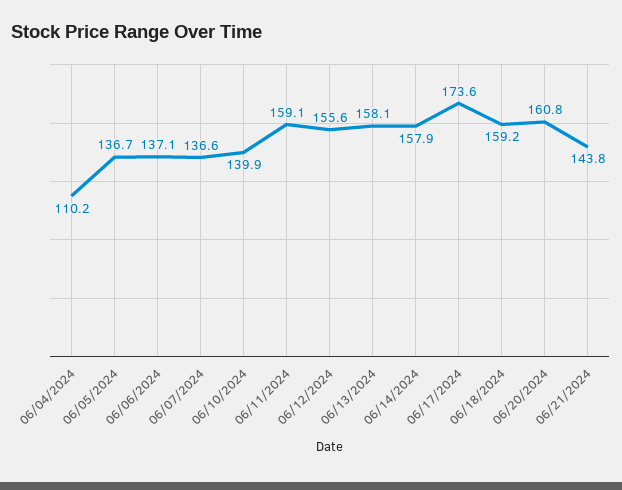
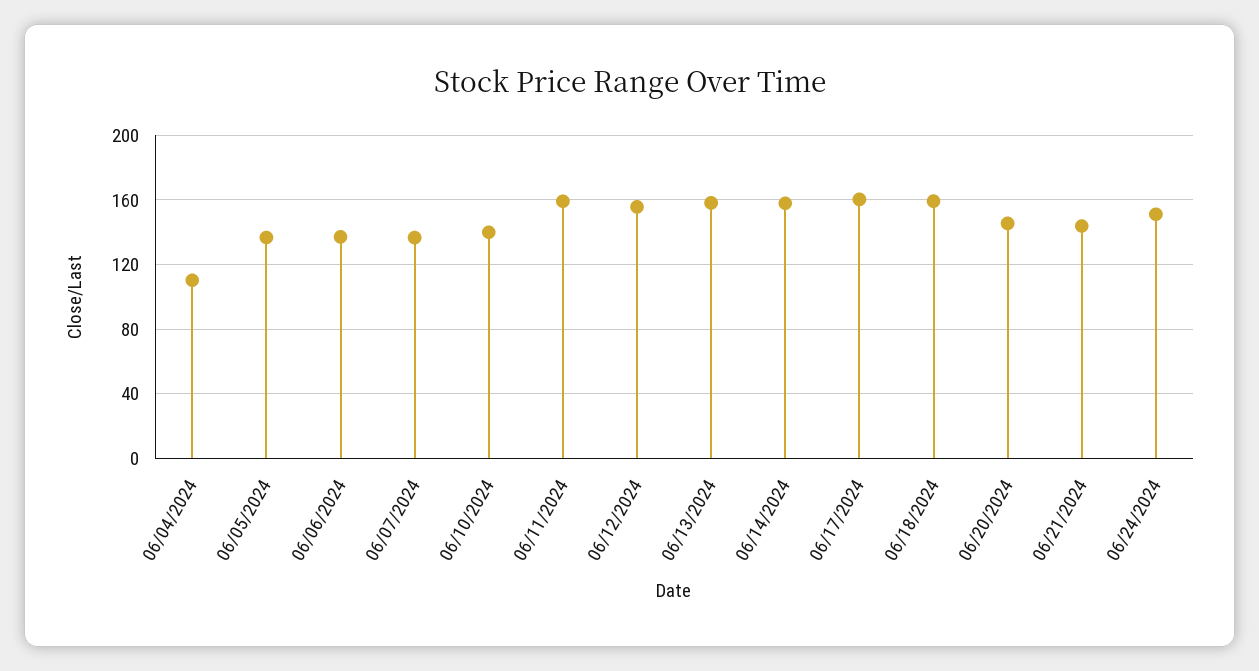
06/17/2024: 173.6 -> 160
06/20/2024: 160.8 -> 145
06/24/2024: none -> 150

